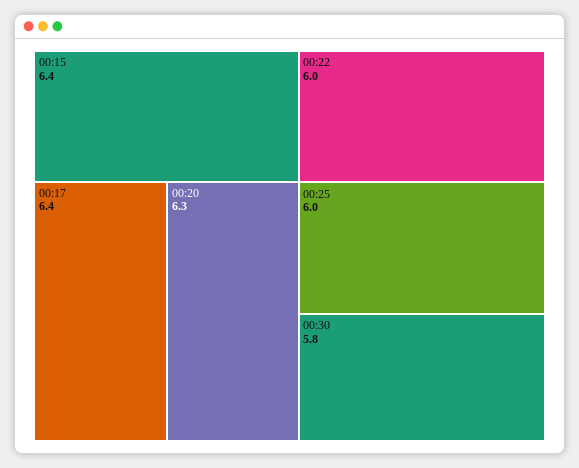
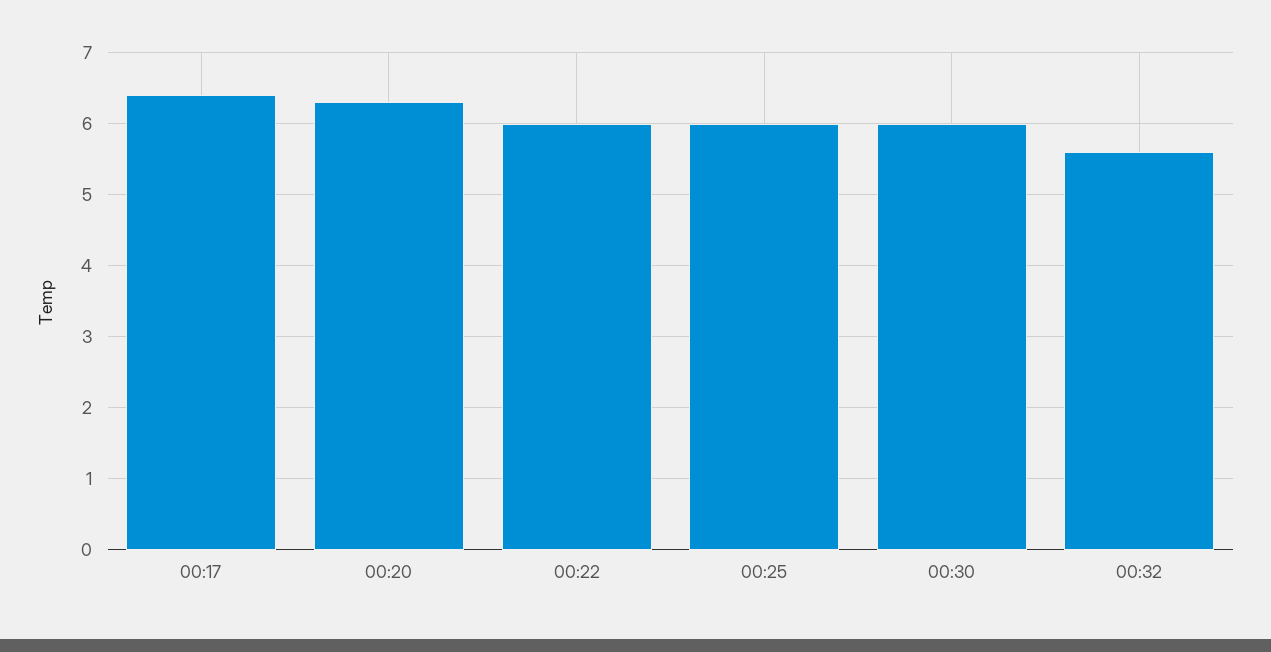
00:15: 6.4 -> none
00:30: 5.8 -> 6
00:32: none -> 5.6

